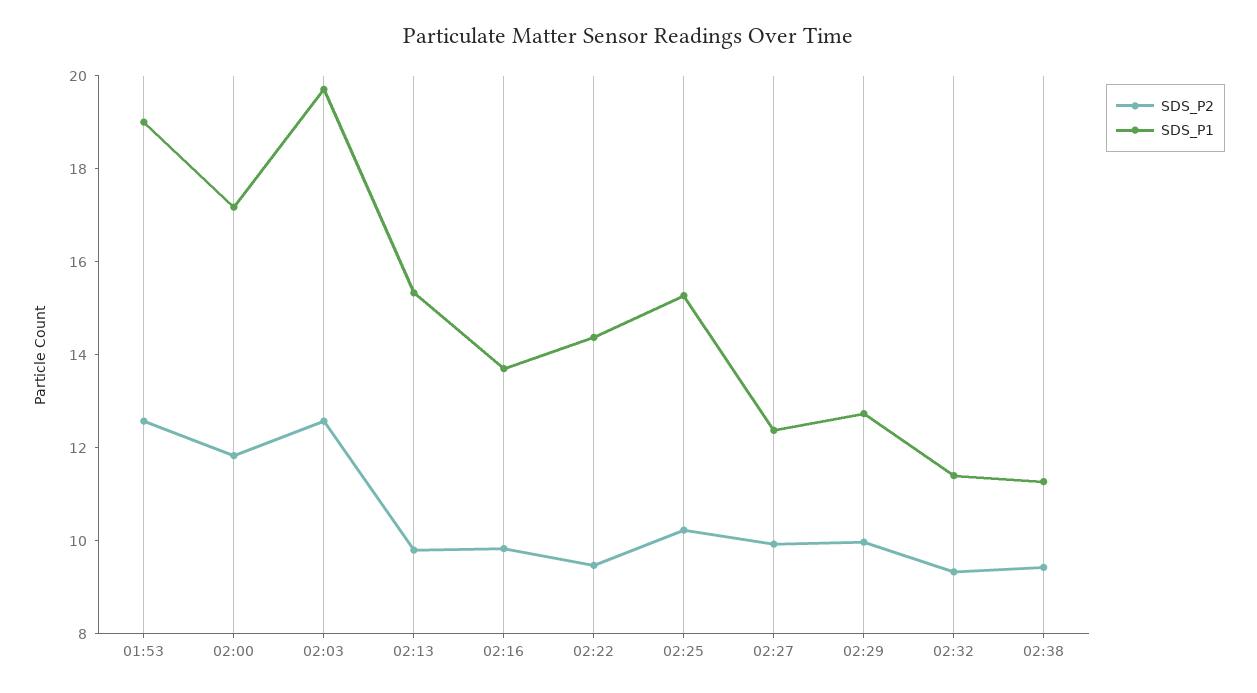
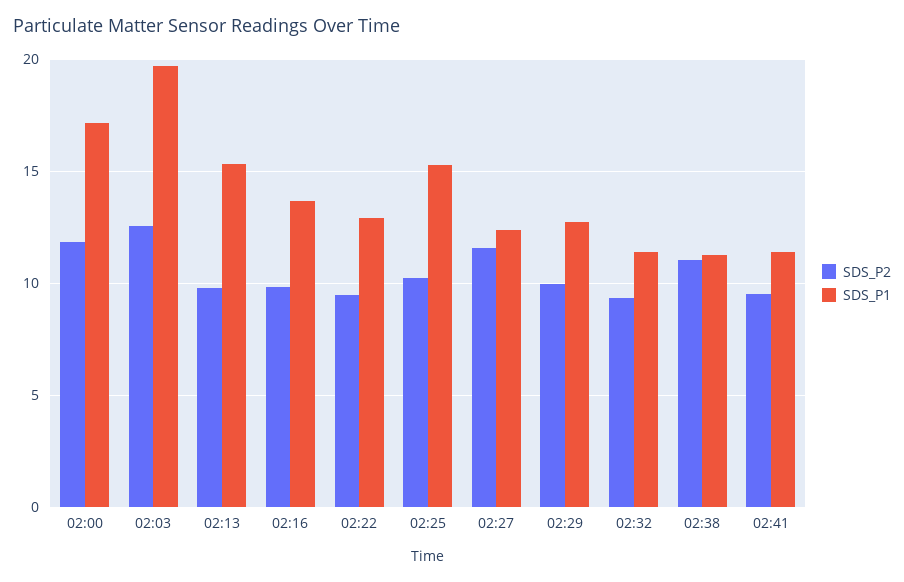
SDS_P2, 01:53: 12.5 -> none
SDS_P1, 01:53: 19 -> none
SDS_P1, 02:22: 14.5 -> 13
SDS_P2, 02:27: 10 -> 11.5
SDS_P2, 02:38: 9.5 -> 11
SDS_P2, 02:41: none -> 9.5
SDS_P1, 02:41: none -> 11.5

